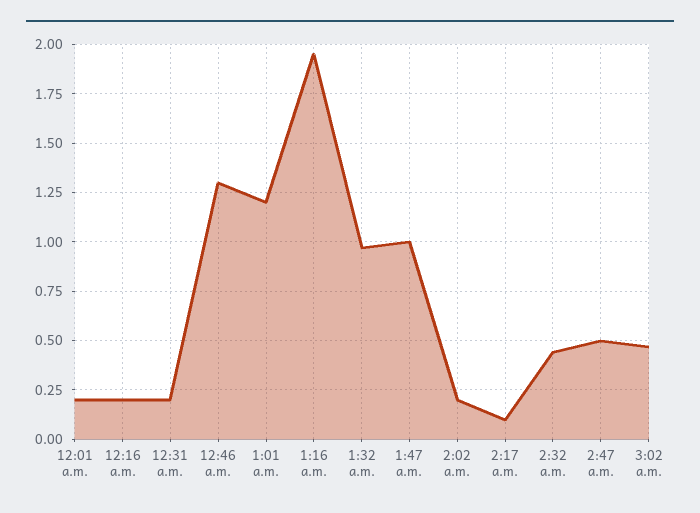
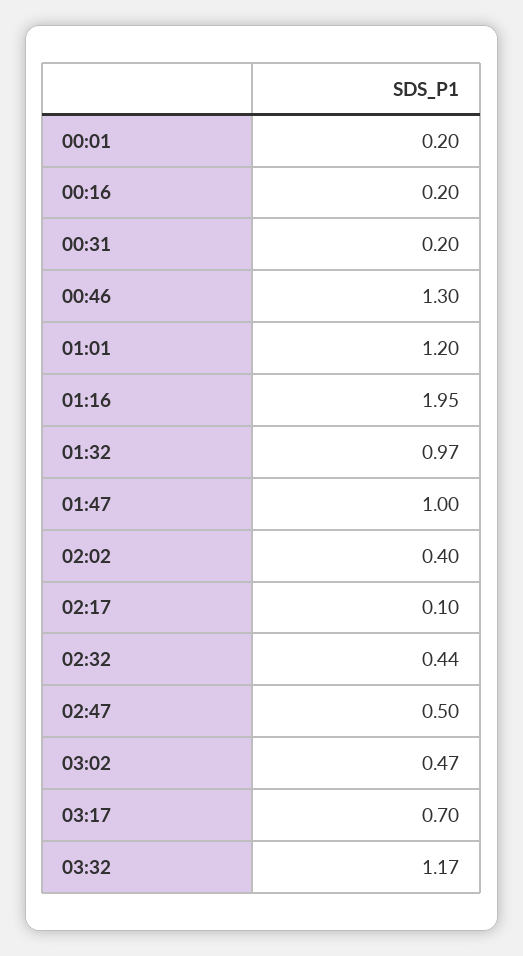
2:02 a.m.: 0.2 -> 0.4
03:17: none -> 0.7
03:32: none -> 1.17

